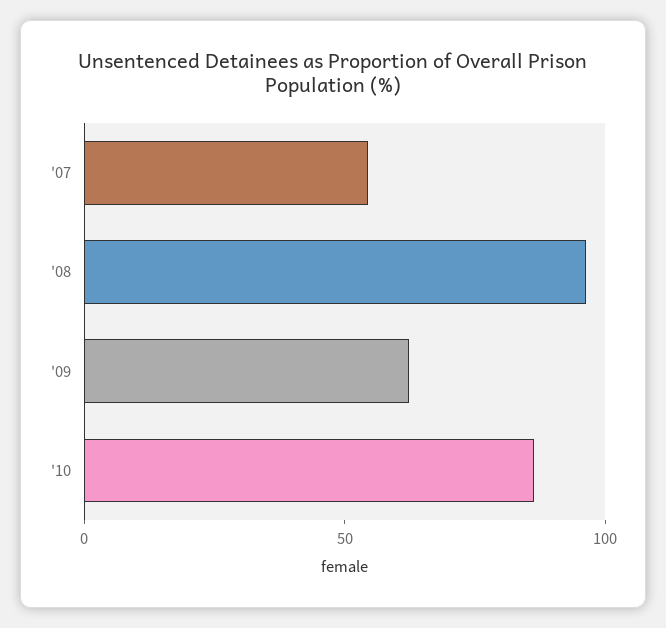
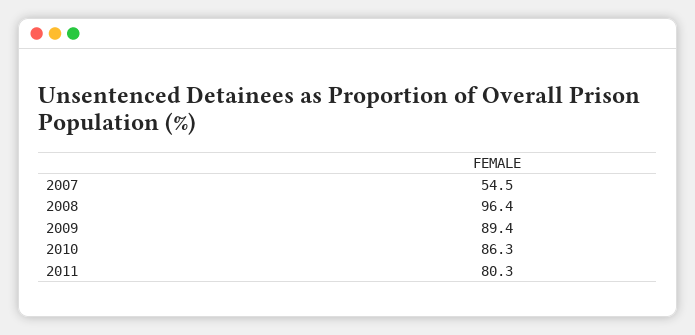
'09: 60 -> 89.4
2011: none -> 80.3

